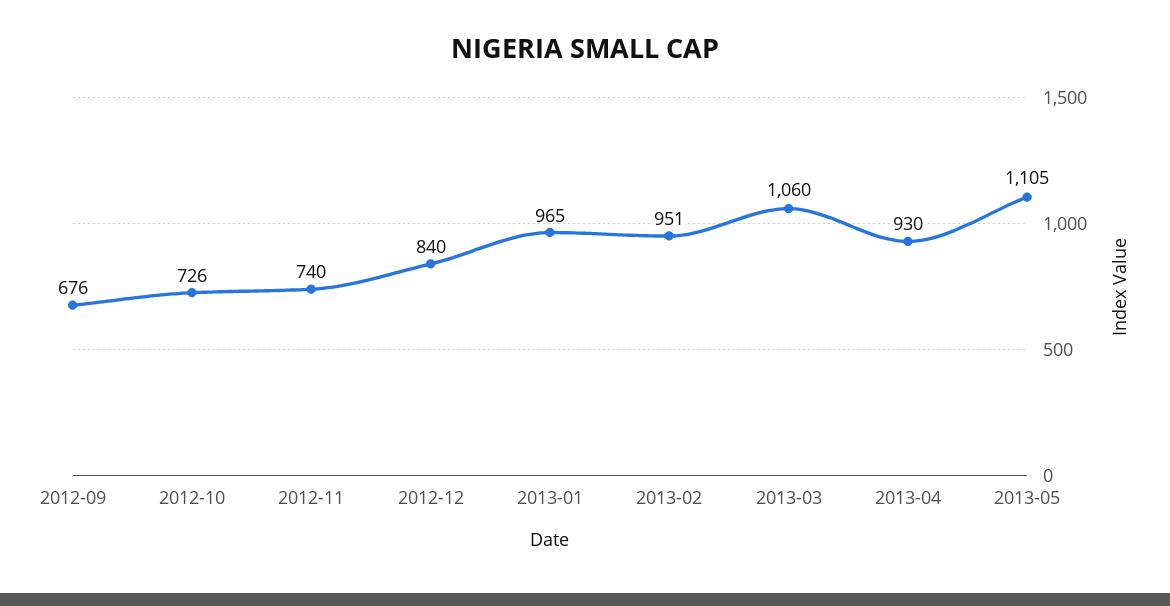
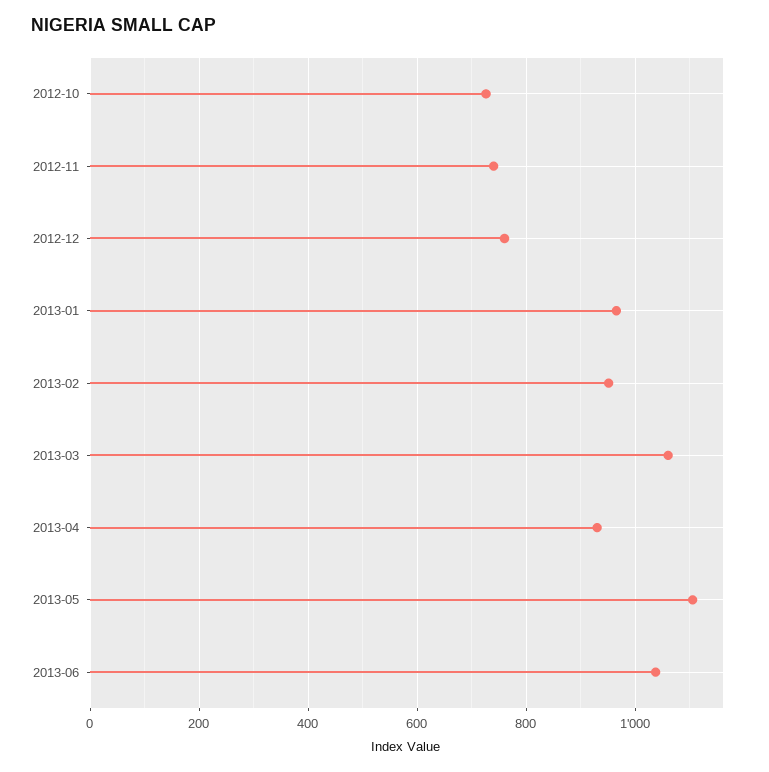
2012-09: 676 -> none
2012-12: 840 -> 760
2013-06: none -> 1040

